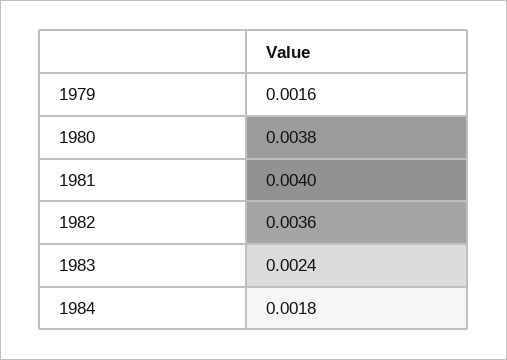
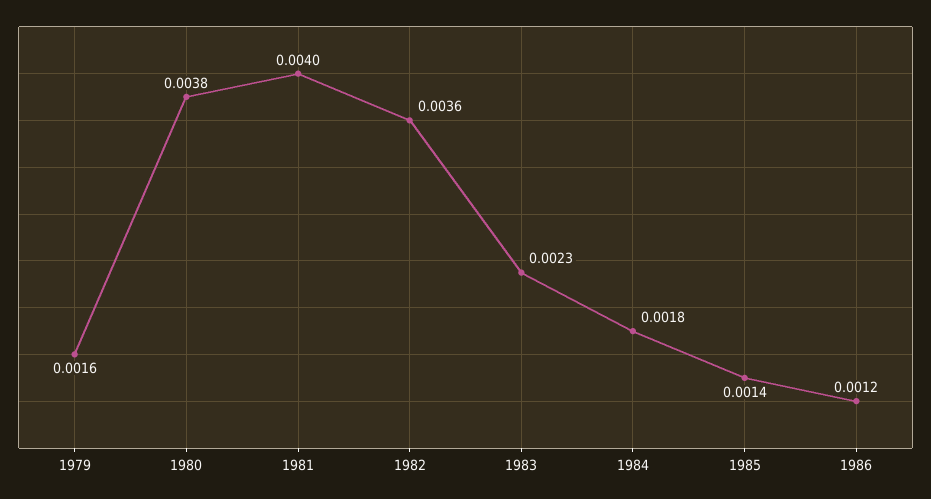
1983: 0.0024 -> 0.0023
1985: none -> 0.0014
1986: none -> 0.0012

